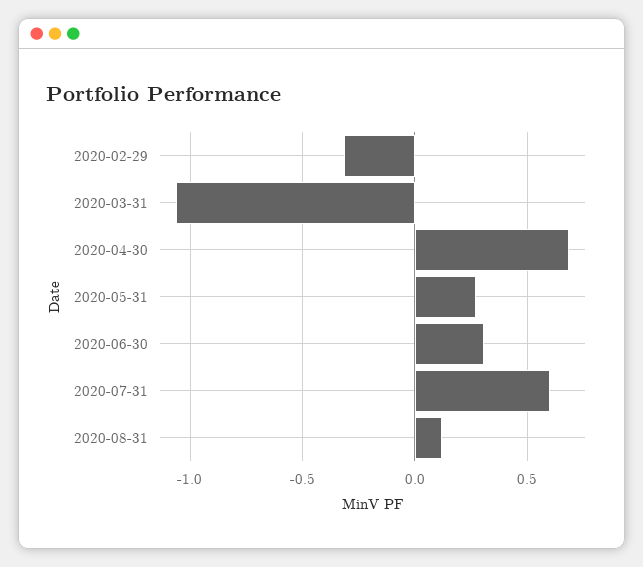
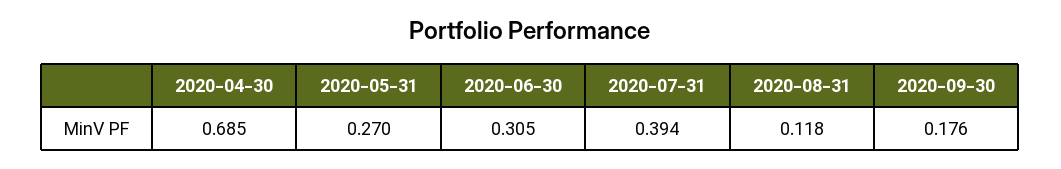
2020-02-29: -0.3 -> none
2020-03-31: -1.05 -> none
2020-07-31: 0.6 -> 0.394
2020-09-30: none -> 0.176

